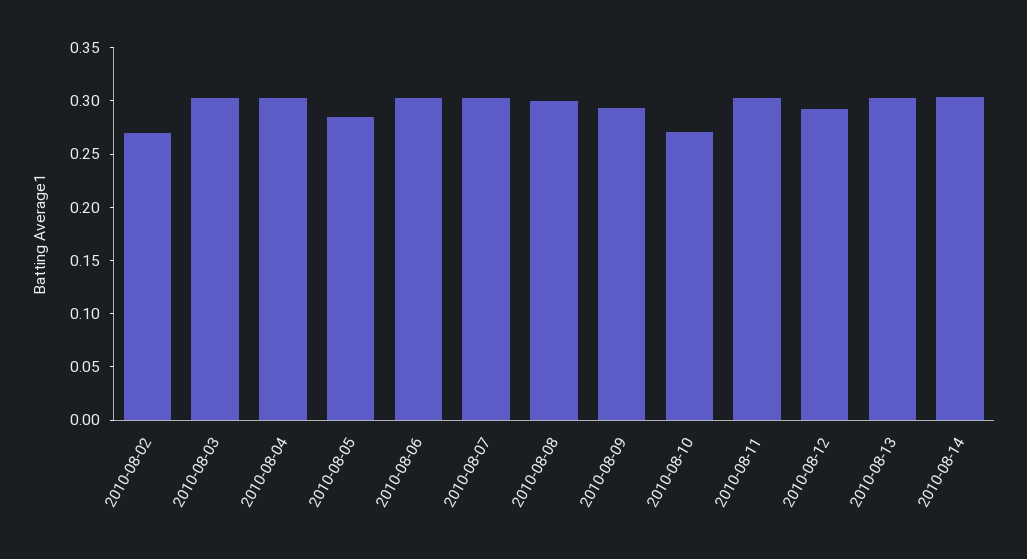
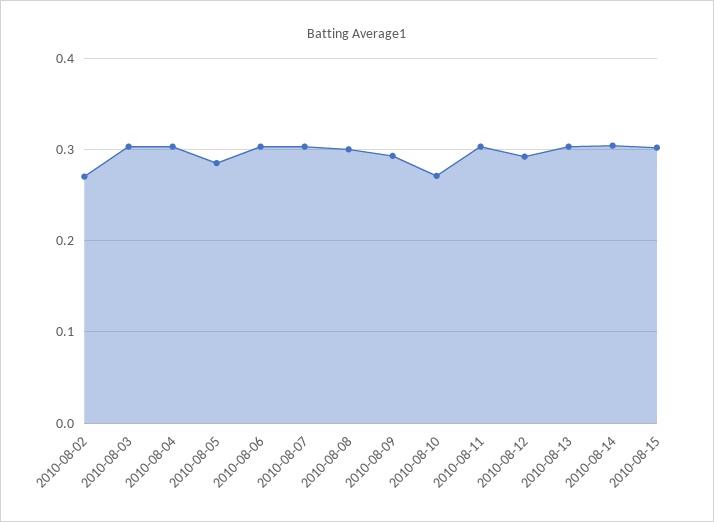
2010-08-15: none -> 0.3

